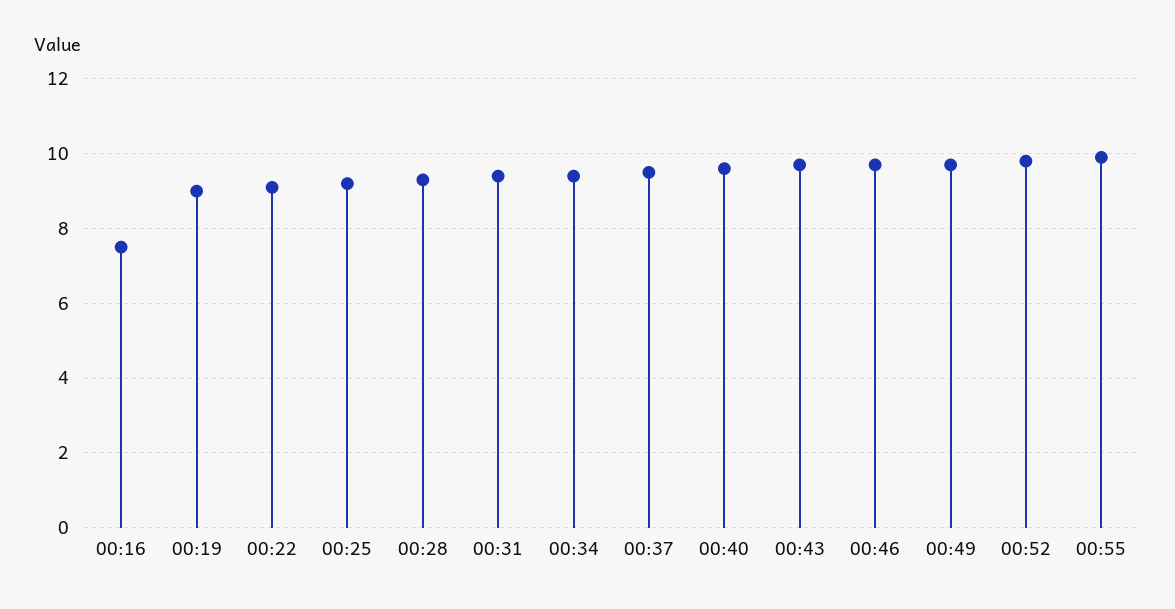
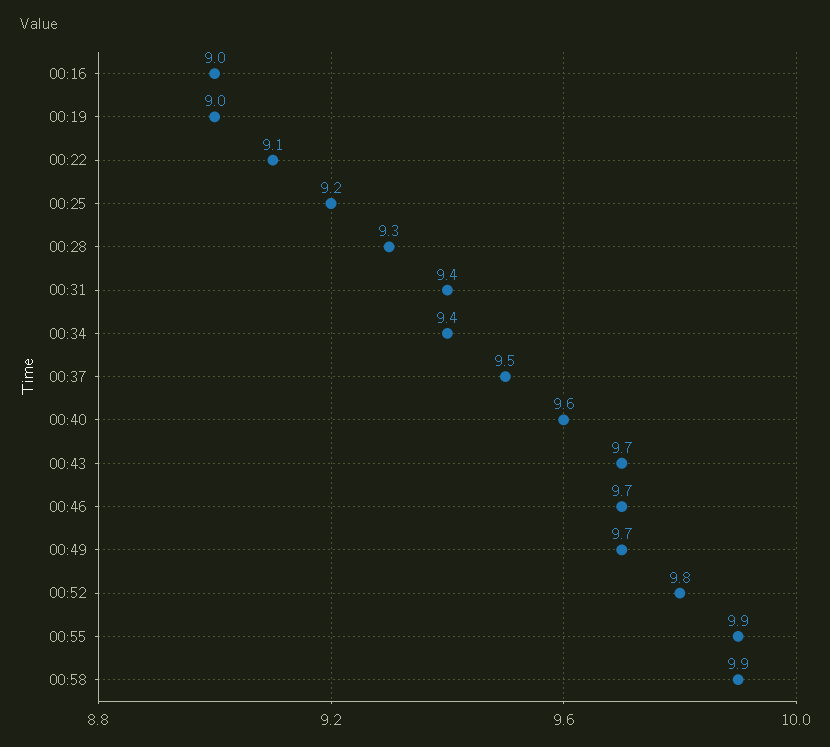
00:16: 7.5 -> 9
00:58: none -> 9.9

